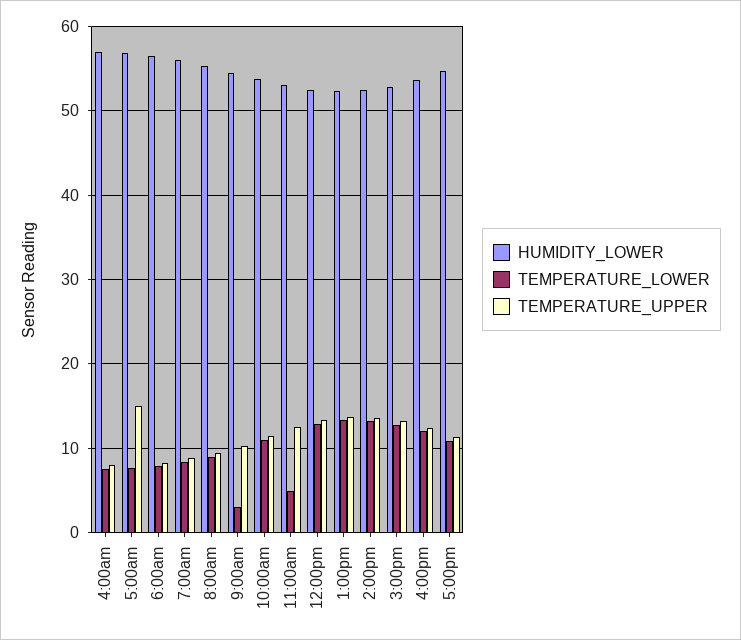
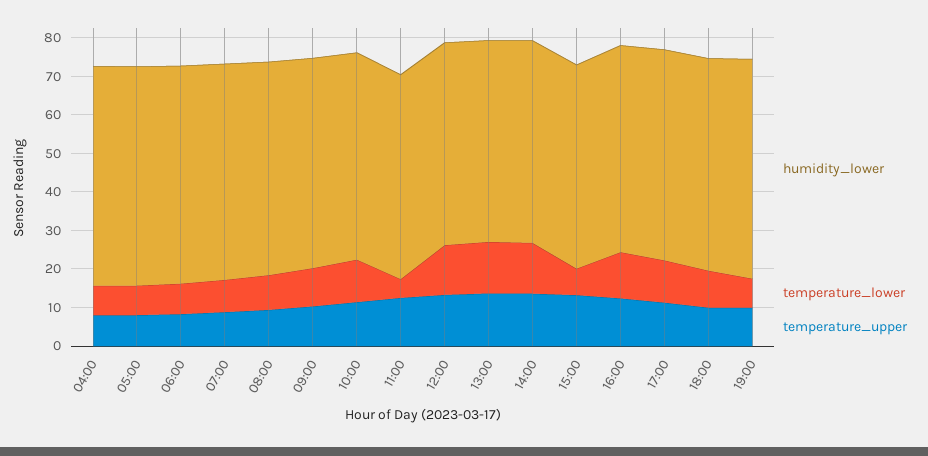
TEMPERATURE_UPPER, 5:00am: 15 -> 7.5
TEMPERATURE_LOWER, 9:00am: 3 -> 10
TEMPERATURE_LOWER, 3:00pm: 13 -> 7.5
HUMIDITY_LOWER, 18:00: none -> 55
TEMPERATURE_LOWER, 18:00: none -> 10
TEMPERATURE_UPPER, 18:00: none -> 10
HUMIDITY_LOWER, 19:00: none -> 57.5
TEMPERATURE_LOWER, 19:00: none -> 7.5
TEMPERATURE_UPPER, 19:00: none -> 10

